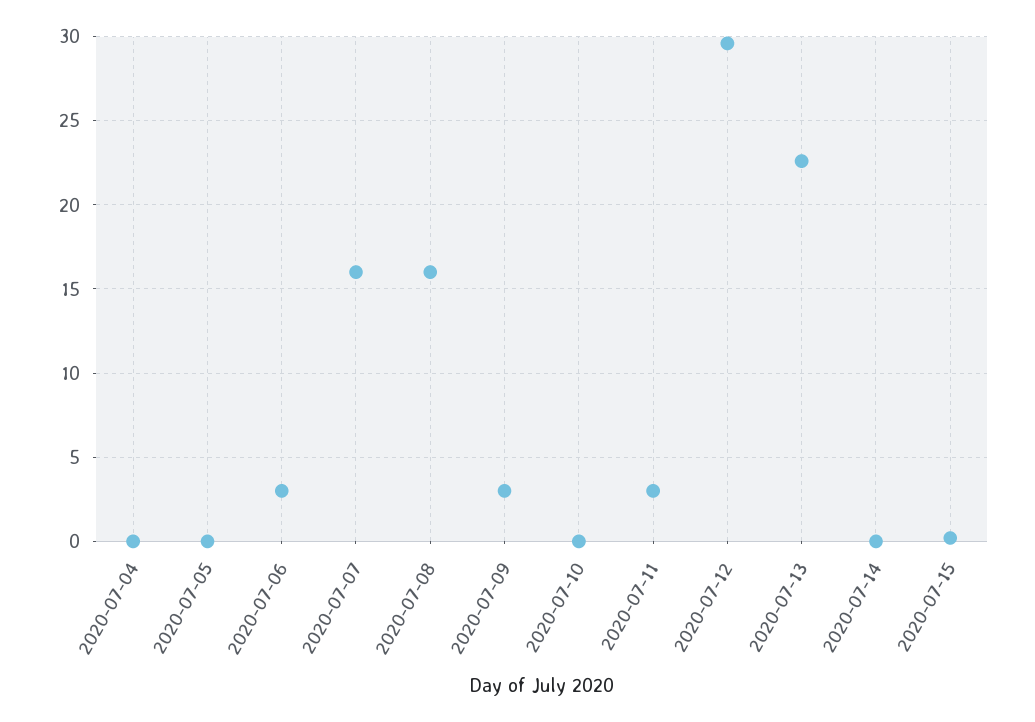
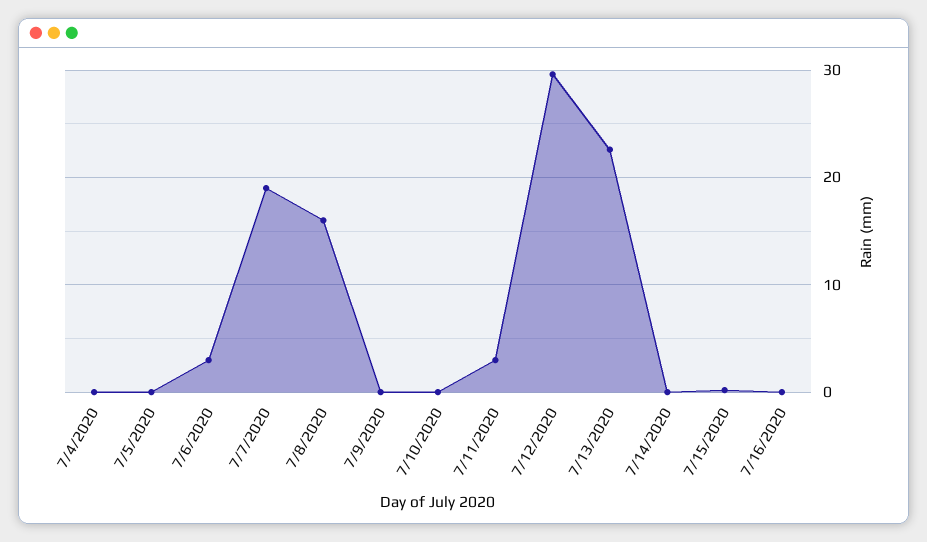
2020-07-07: 16 -> 19
2020-07-09: 3 -> 0
7/16/2020: none -> 0

